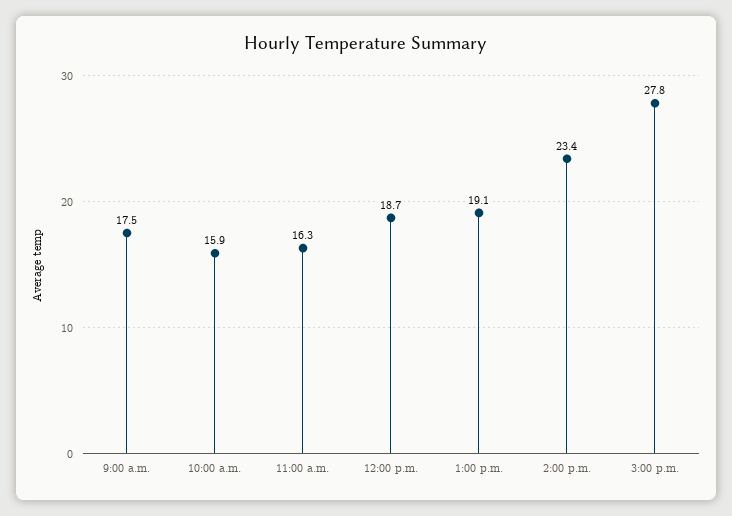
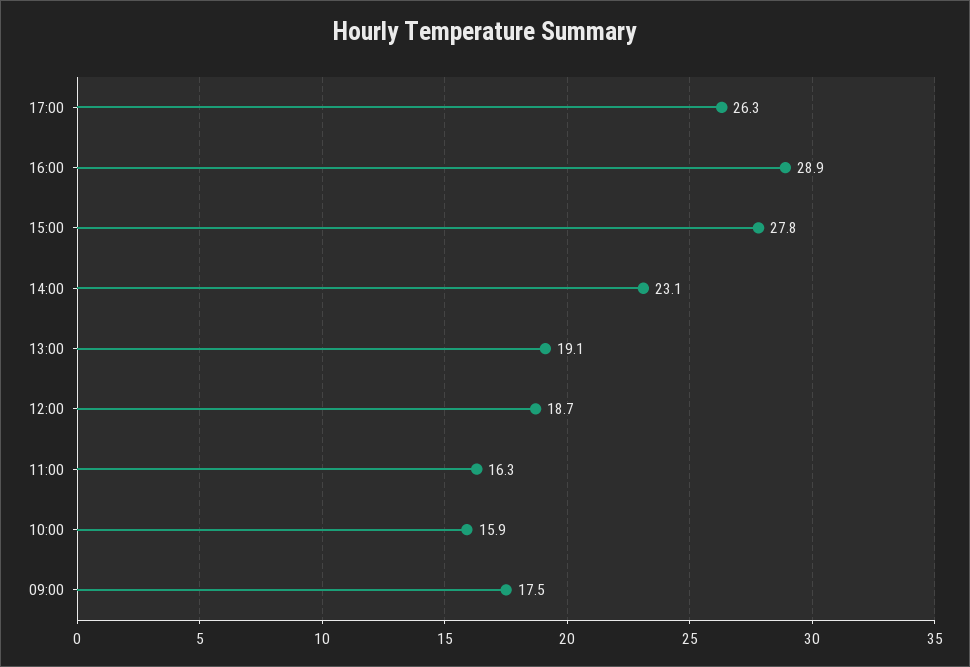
2:00 p.m.: 23.4 -> 23.1
17:00: none -> 26.3
16:00: none -> 28.9

